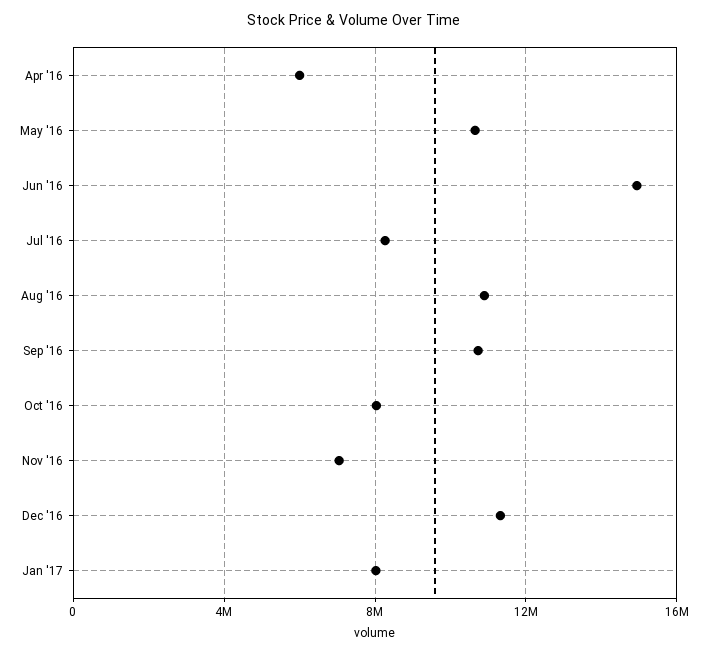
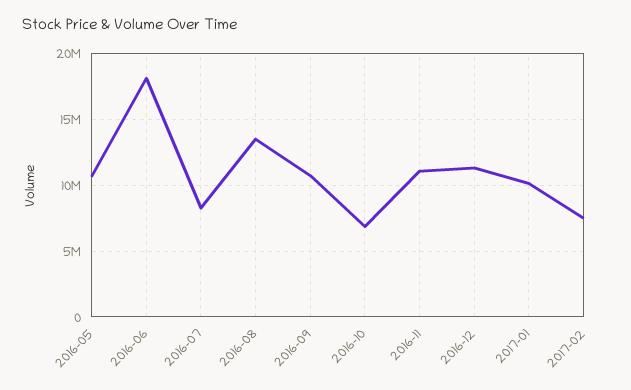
Apr '16: 6000000 -> none
Jun '16: 15000000 -> 18000000
Aug '16: 11000000 -> 13500000
Oct '16: 8000000 -> 7000000
Nov '16: 7000000 -> 11000000
Jan '17: 8000000 -> 10000000
2017-02: none -> 7500000

